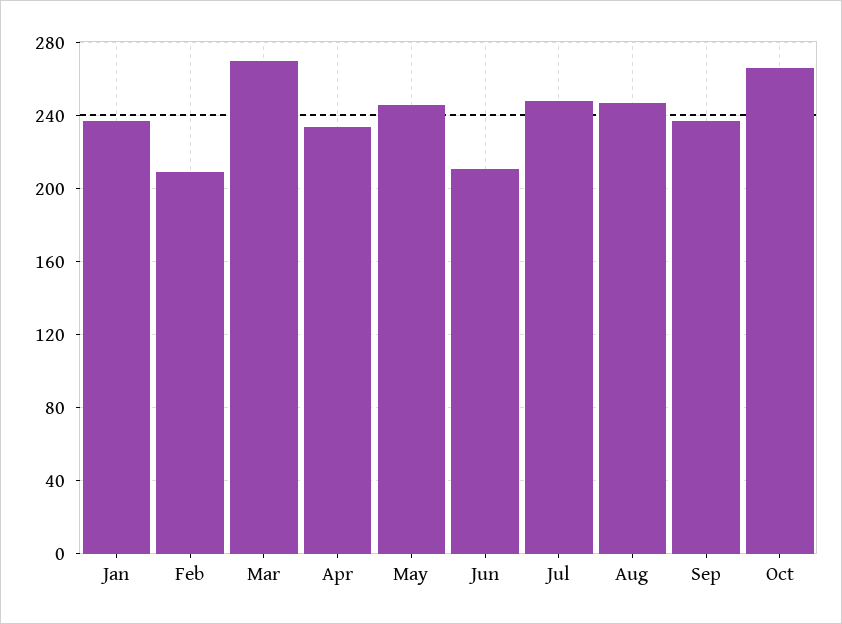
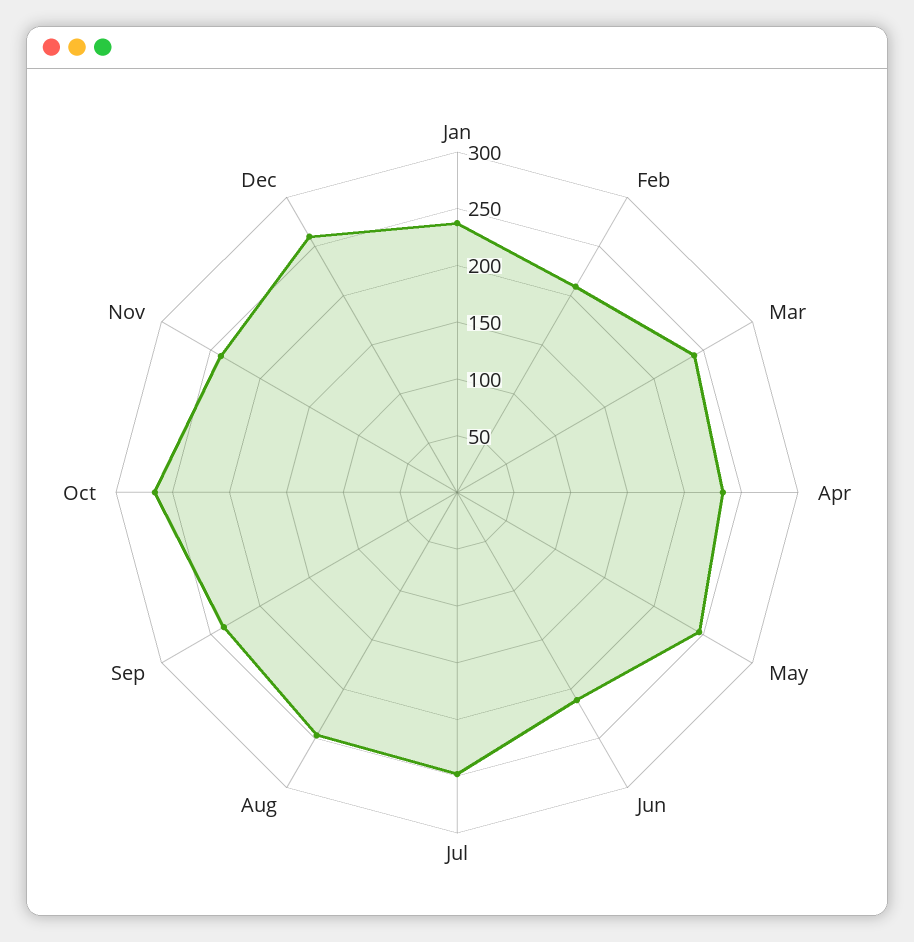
Mar: 270 -> 240
Nov: none -> 240
Dec: none -> 260

